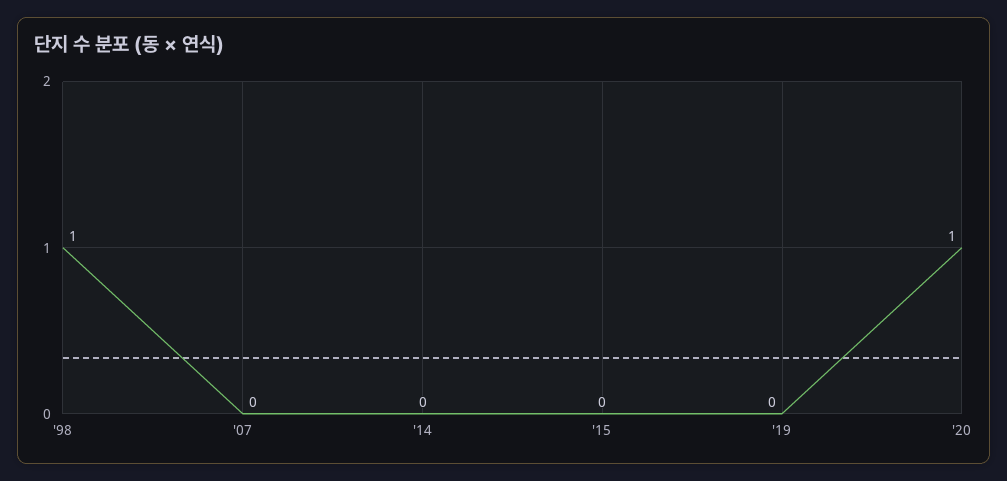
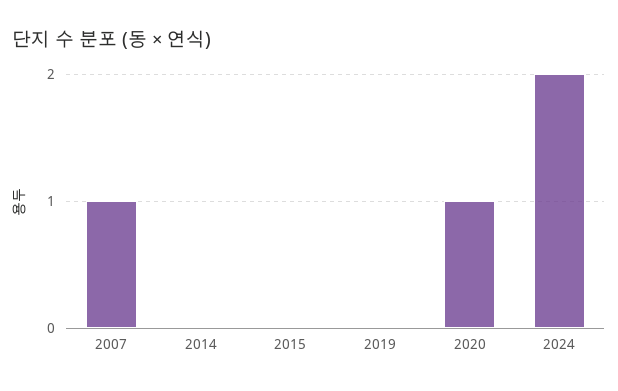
'98: 1 -> none
'07: 0 -> 1
2024: none -> 2

